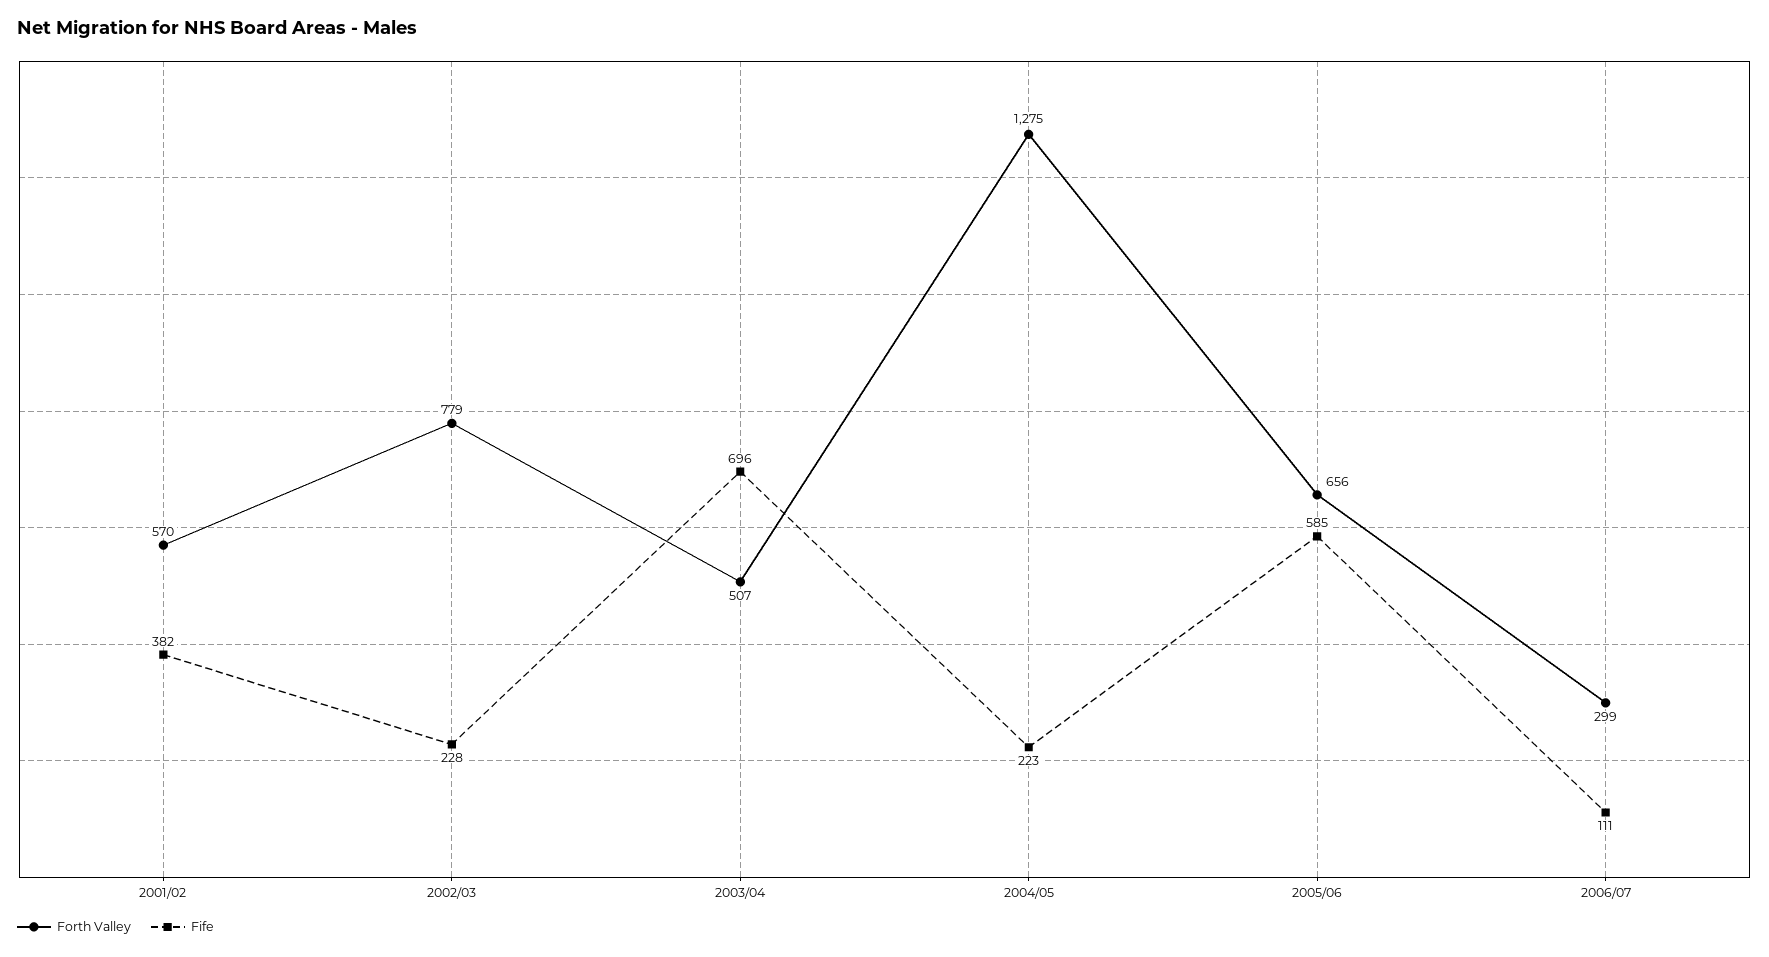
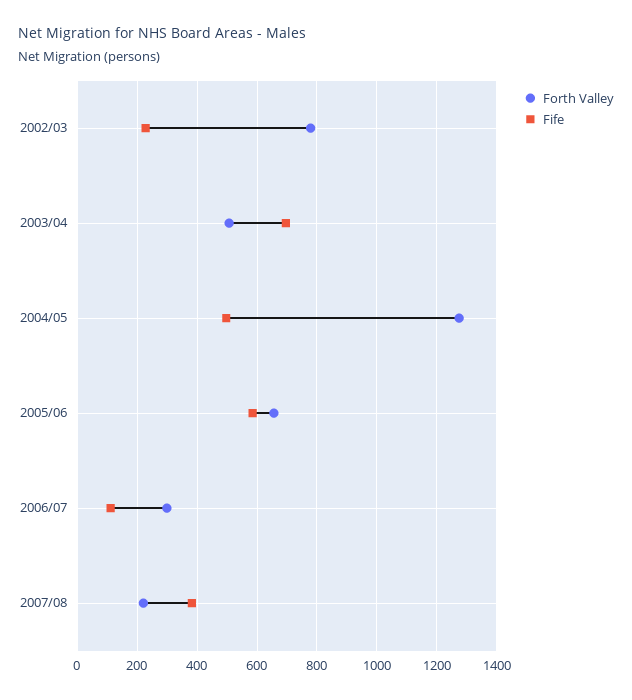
Forth Valley, 2001/02: 570 -> none
Fife, 2001/02: 382 -> none
Fife, 2004/05: 223 -> 500
Forth Valley, 2007/08: none -> 225
Fife, 2007/08: none -> 375

